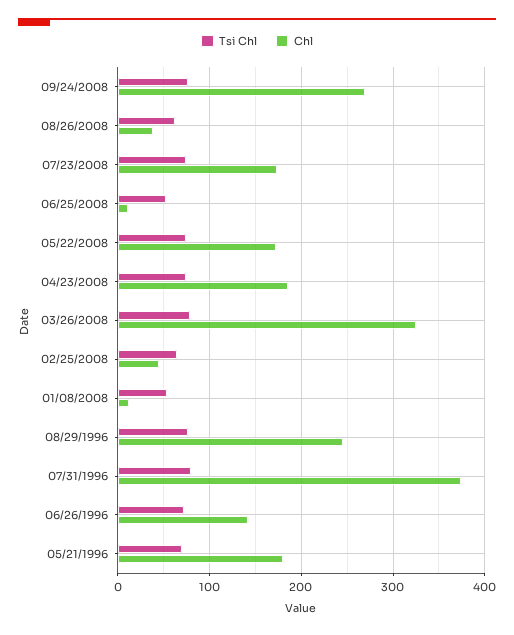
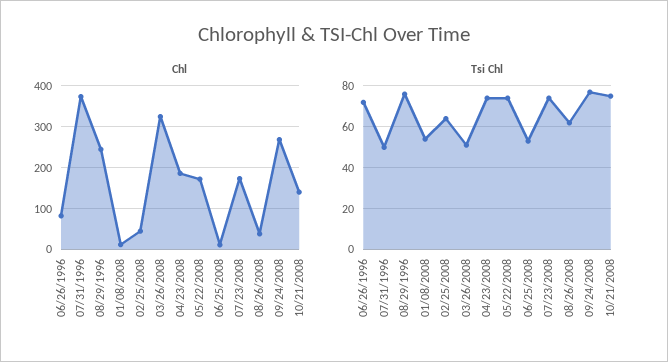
Tsi Chl, 03/26/2008: 80 -> 50
Tsi Chl, 07/31/1996: 80 -> 50
Chl, 06/26/1996: 140 -> 80
Tsi Chl, 05/21/1996: 70 -> none
Chl, 05/21/1996: 180 -> none
Chl, 10/21/2008: none -> 140
Tsi Chl, 10/21/2008: none -> 75

